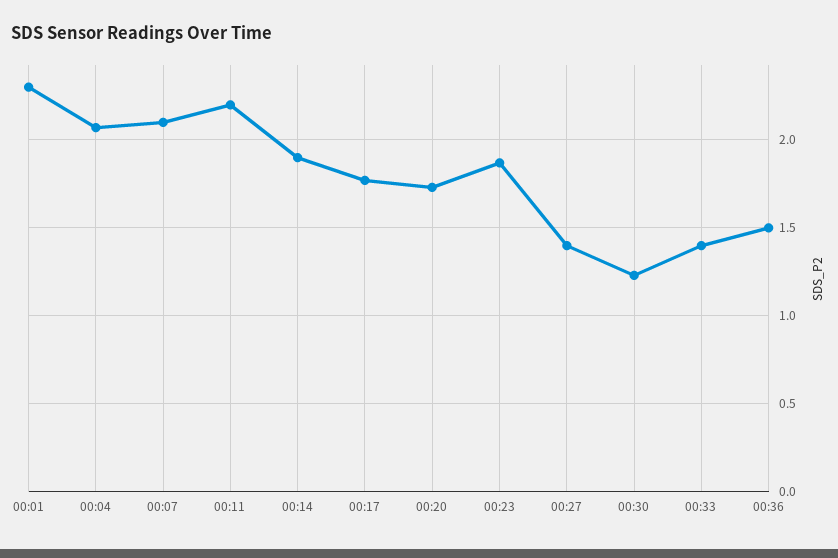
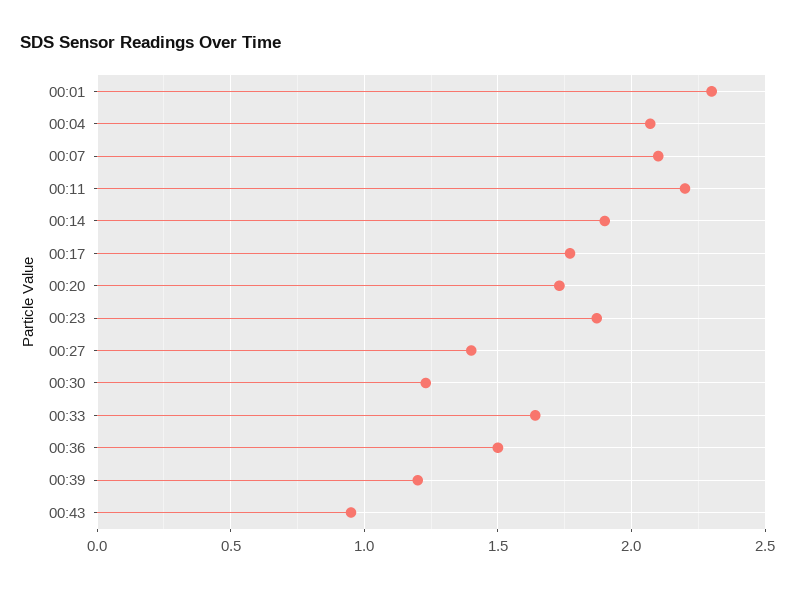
00:33: 1.4 -> 1.65
00:39: none -> 1.2
00:43: none -> 0.95

